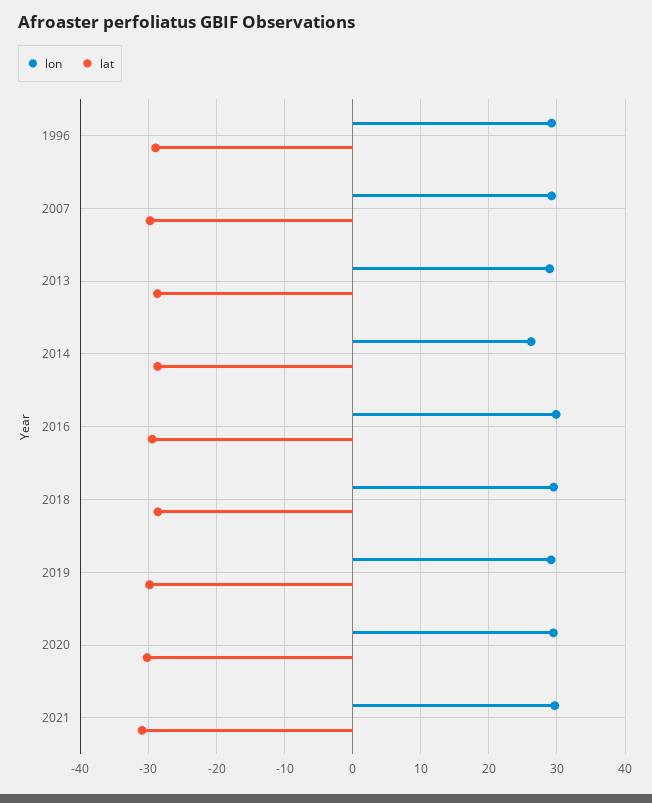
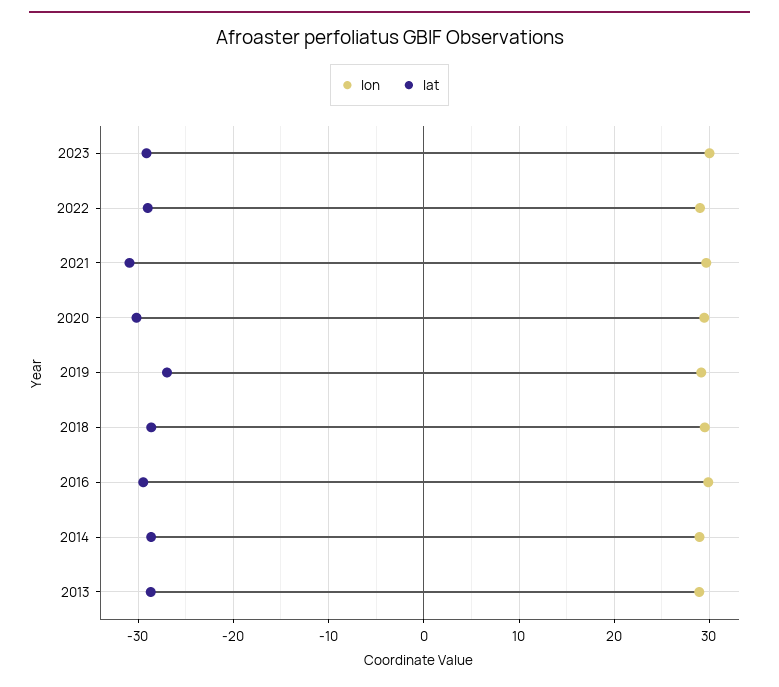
lon, 1996: 29 -> none
lat, 1996: -29 -> none
lon, 2007: 29 -> none
lat, 2007: -30 -> none
lon, 2014: 26 -> 29
lat, 2019: -30 -> -27
lon, 2023: none -> 30
lat, 2023: none -> -29
lon, 2022: none -> 29
lat, 2022: none -> -29

